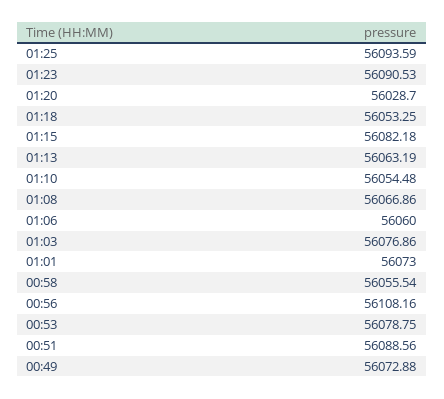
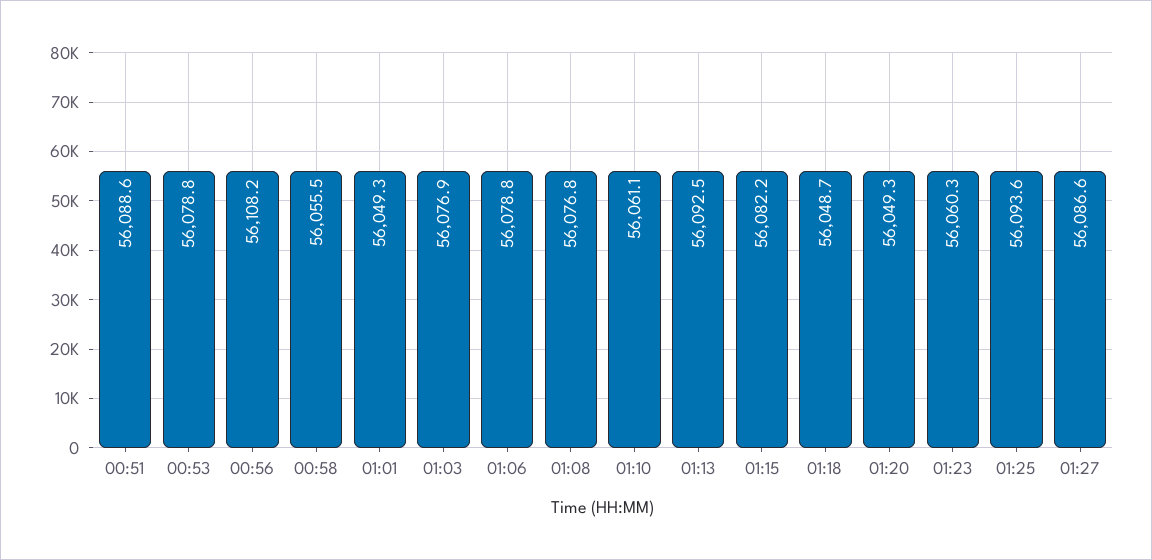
01:23: 56090.53 -> 56060.3
01:20: 56028.7 -> 56049.3
01:18: 56053.25 -> 56048.7
01:13: 56063.19 -> 56092.5
01:10: 56054.48 -> 56061.1
01:08: 56066.86 -> 56076.8
01:06: 56060 -> 56078.8
01:01: 56073 -> 56049.3
00:49: 56072.88 -> none
01:27: none -> 56086.6

